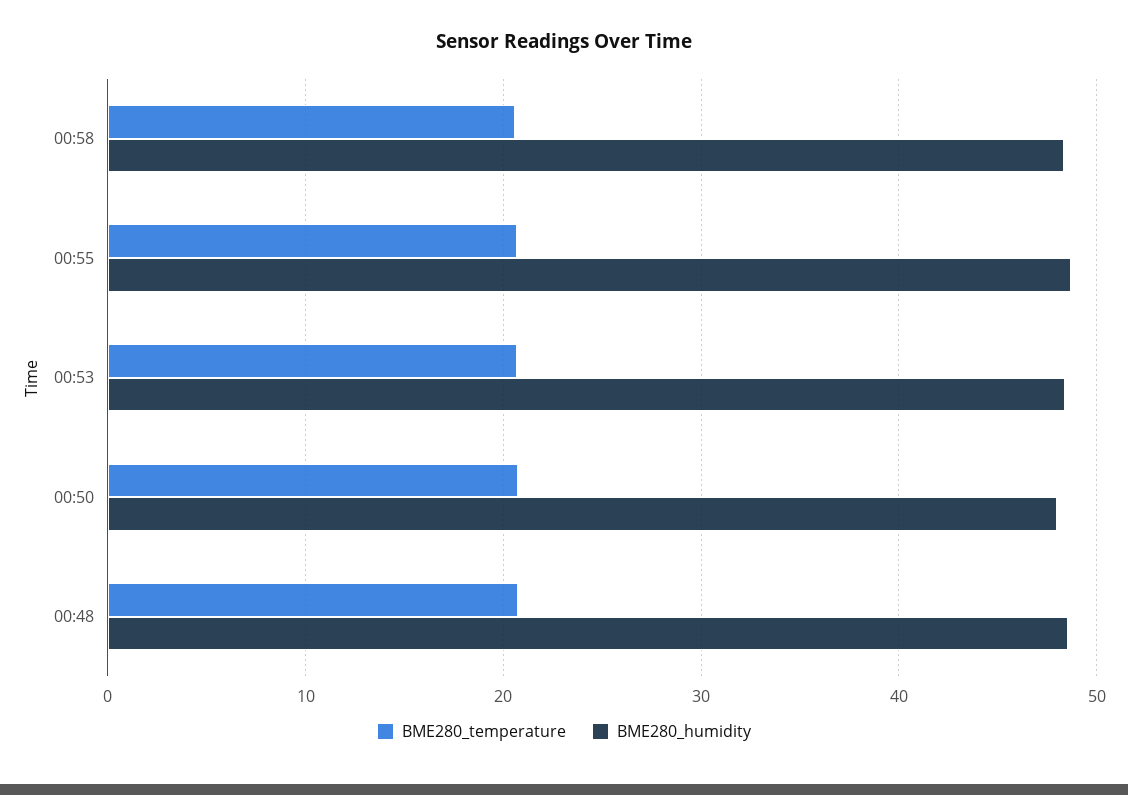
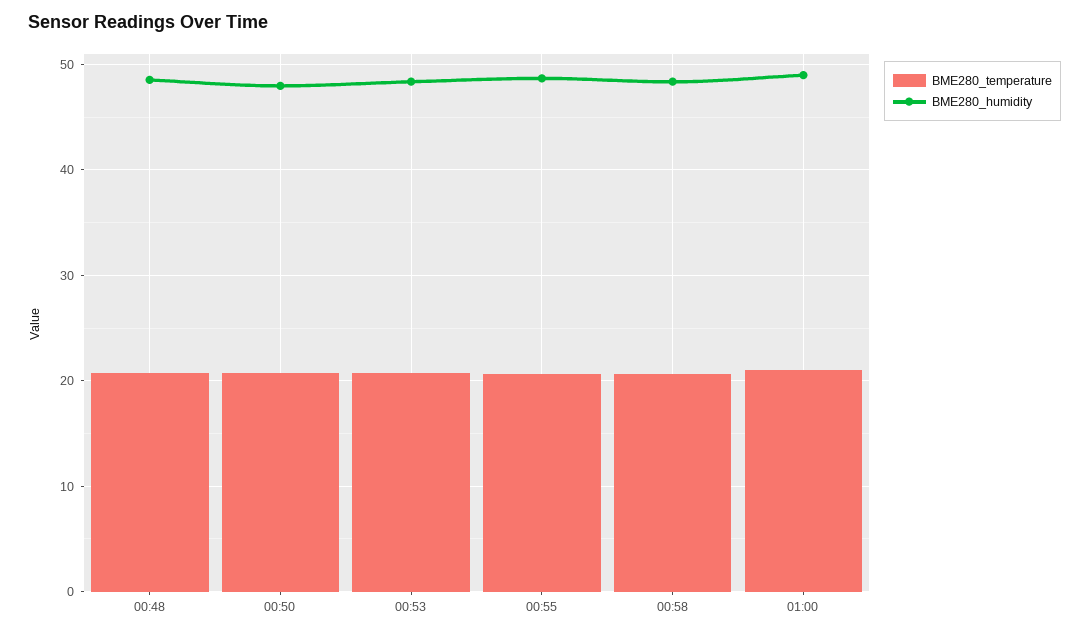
BME280_temperature, 01:00: none -> 21
BME280_humidity, 01:00: none -> 49

